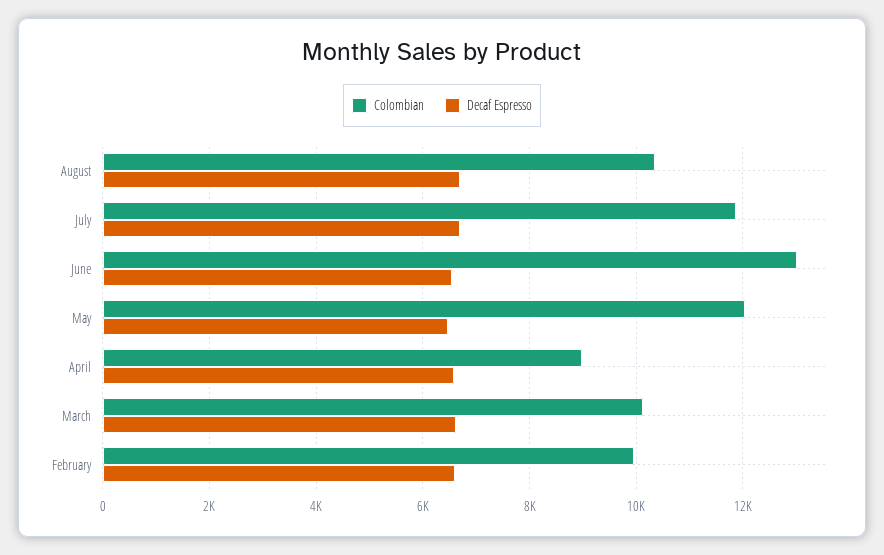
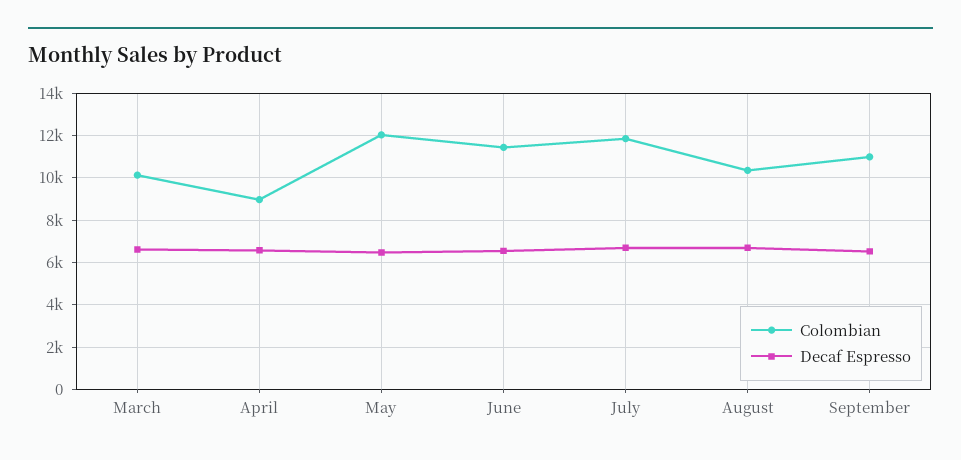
Colombian, June: 13000 -> 11500
Colombian, February: 10000 -> none
Decaf Espresso, February: 6600 -> none
Colombian, September: none -> 11000
Decaf Espresso, September: none -> 6500

